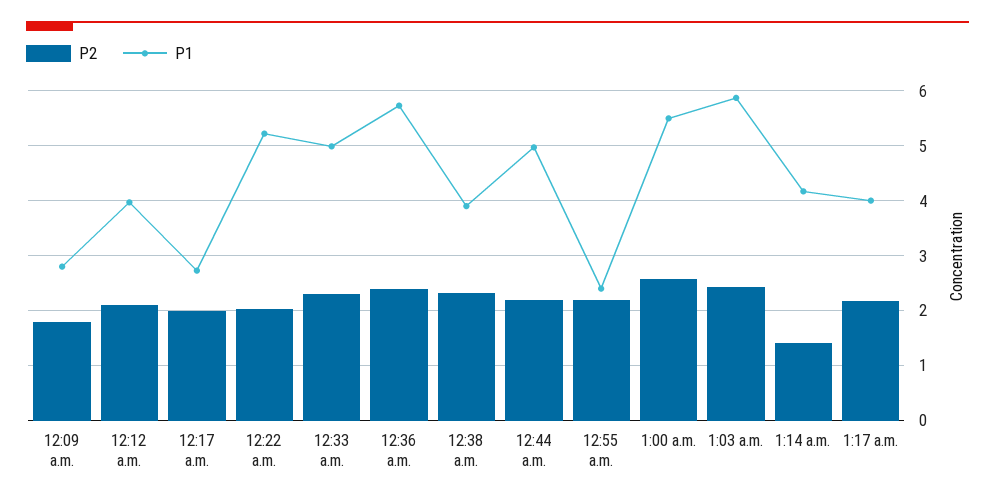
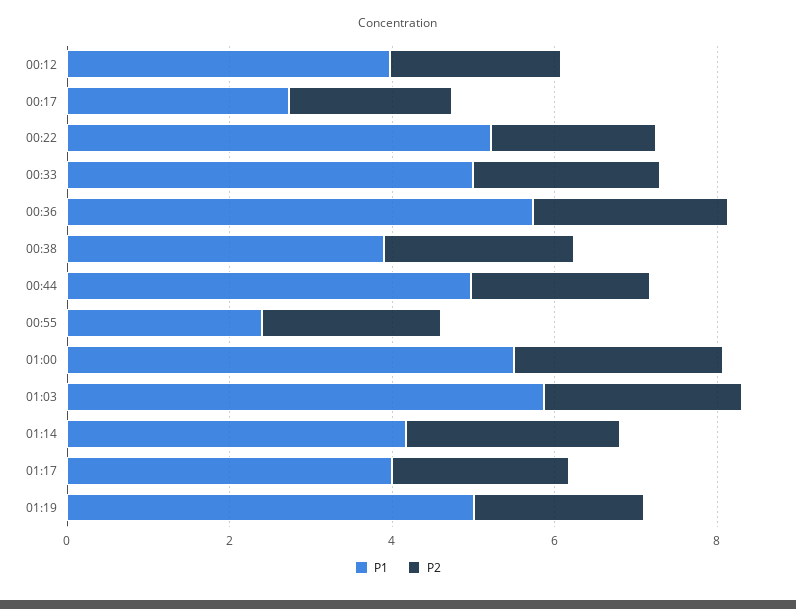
P2, 12:09 a.m.: 1.8 -> none
P1, 12:09 a.m.: 2.8 -> none
P2, 1:14 a.m.: 1.4 -> 2.5
P1, 01:19: none -> 5
P2, 01:19: none -> 2

